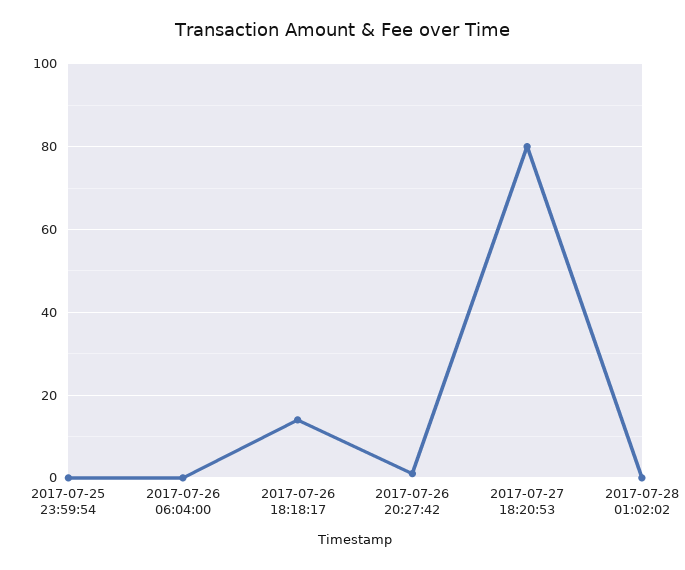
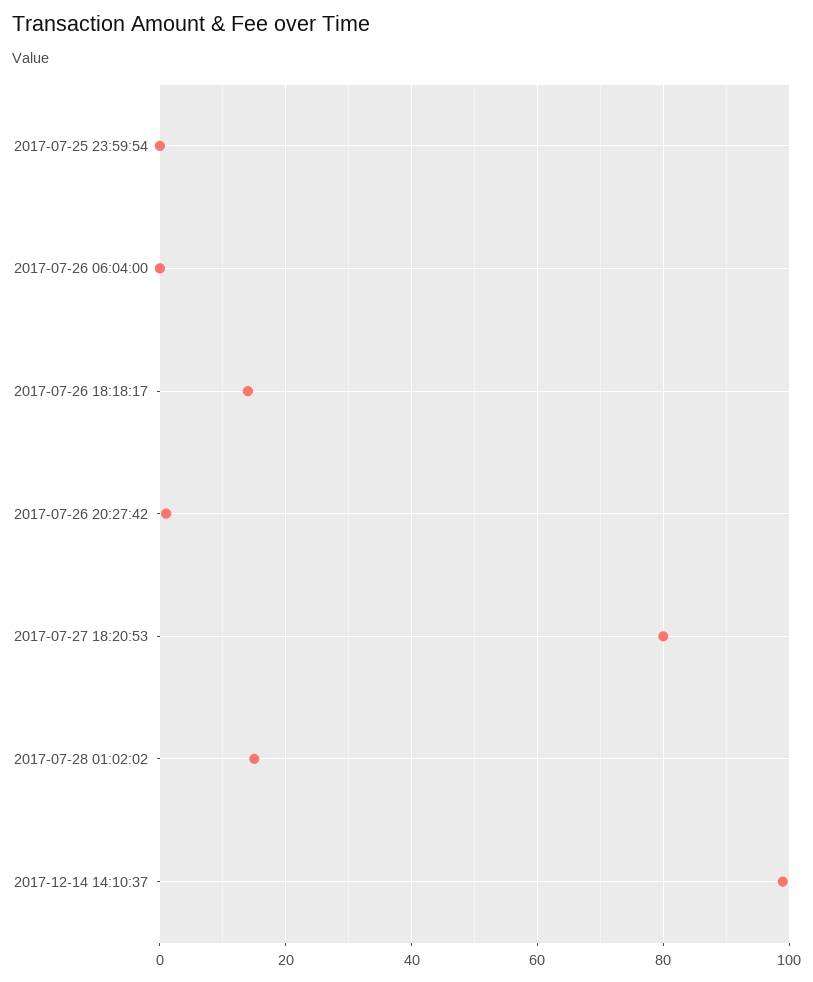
2017-07-28 01:02:02: 0 -> 15
2017-12-14 14:10:37: none -> 100

